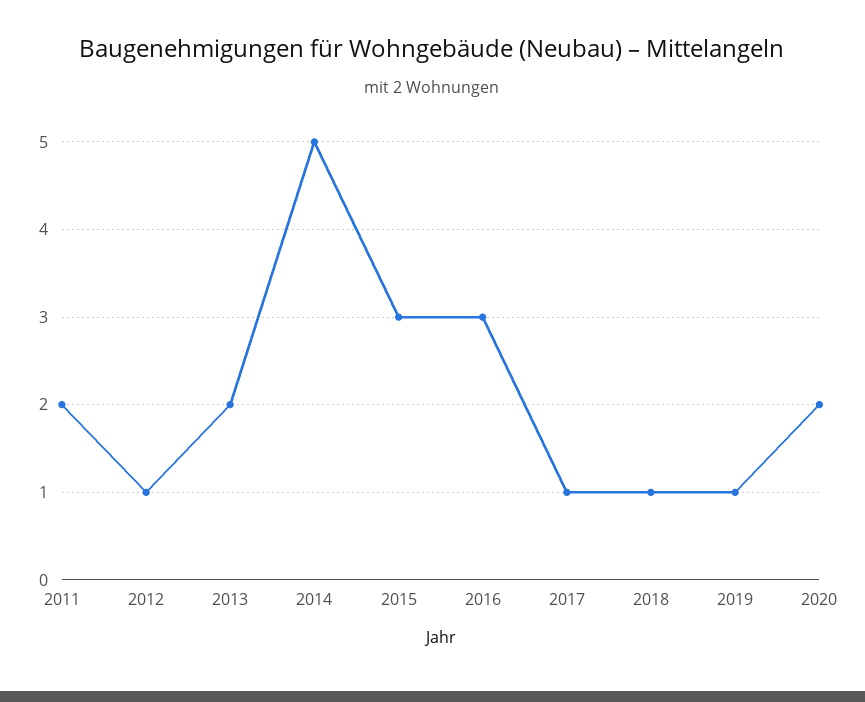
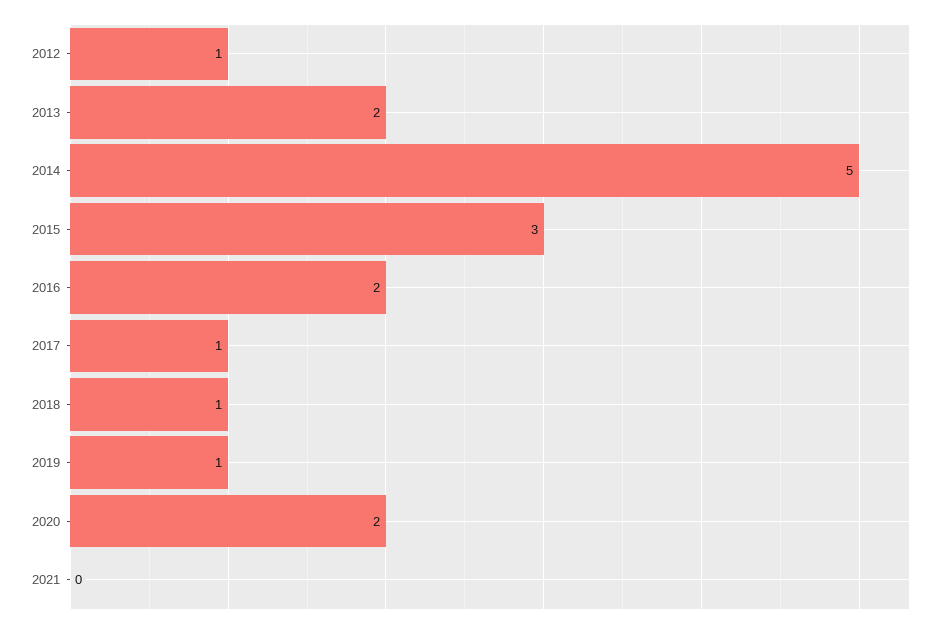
2011: 2 -> none
2016: 3 -> 2
2021: none -> 0

